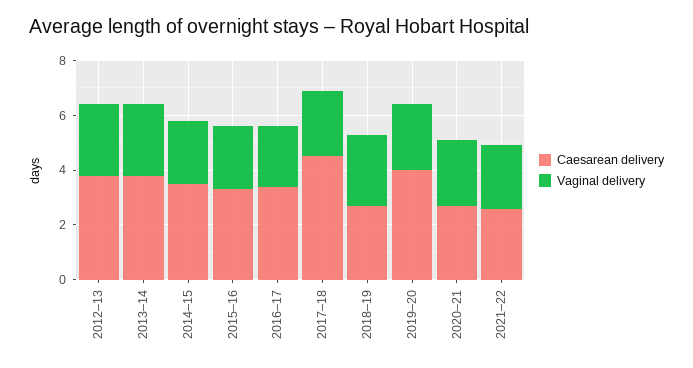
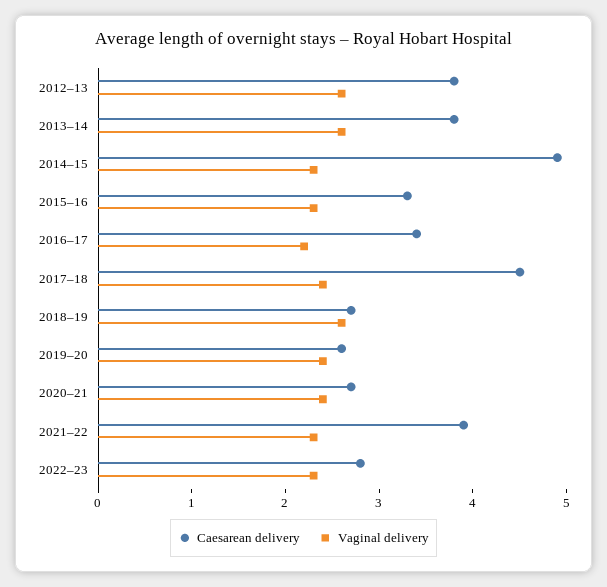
Caesarean delivery, 2014–15: 3.5 -> 4.9
Caesarean delivery, 2019–20: 4 -> 2.6
Caesarean delivery, 2021–22: 2.5 -> 3.9
Caesarean delivery, 2022–23: none -> 2.8
Vaginal delivery, 2022–23: none -> 2.3

